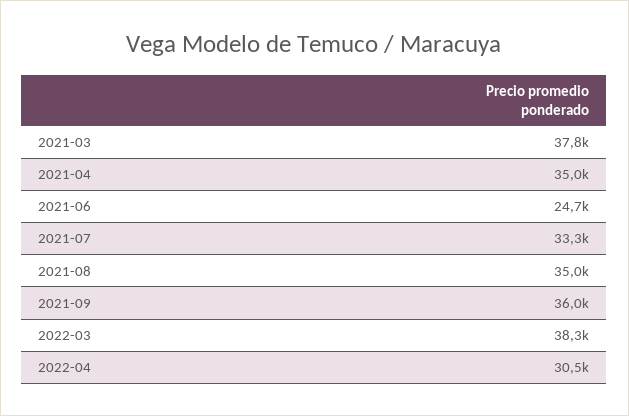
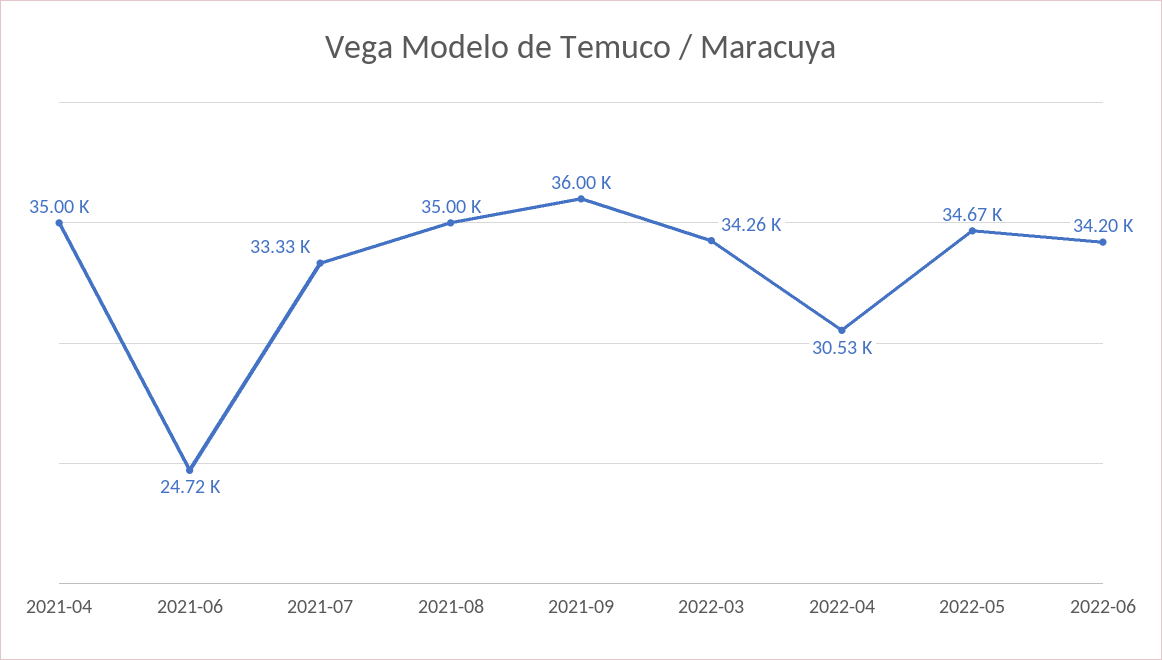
2021-03: 37800 -> none
2022-03: 38300 -> 34260
2022-05: none -> 34670
2022-06: none -> 34200

